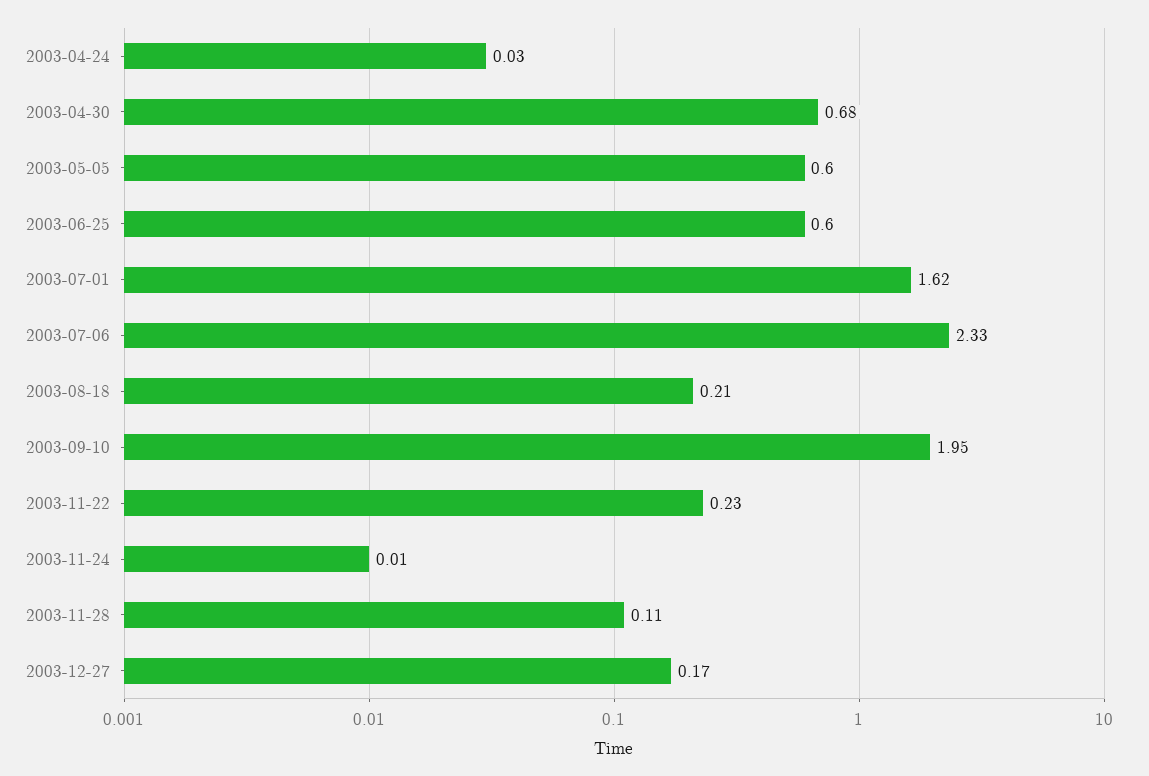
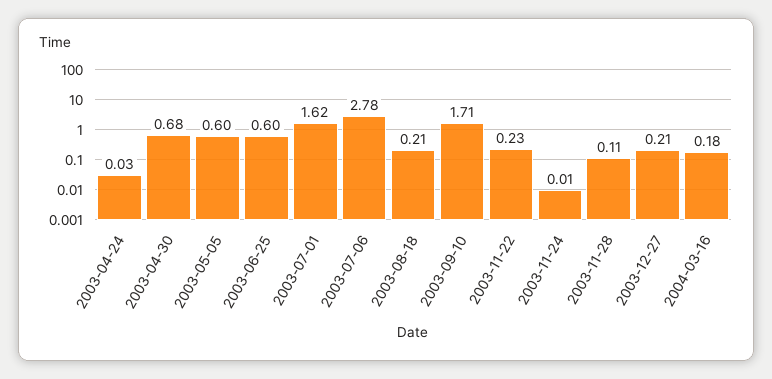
2003-07-06: 2.33 -> 2.78
2003-09-10: 1.95 -> 1.71
2003-12-27: 0.17 -> 0.21
2004-03-16: none -> 0.18

